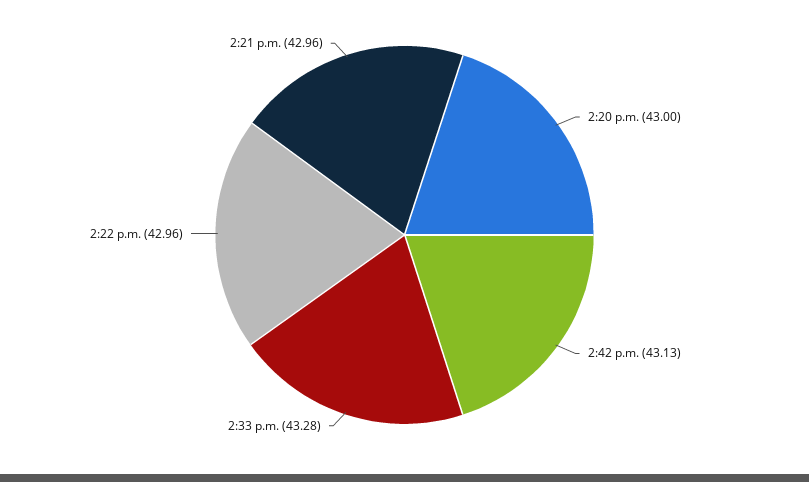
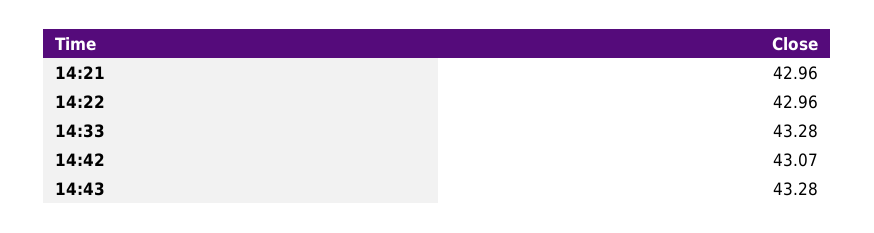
2:20 p.m.: 43 -> none
2:42 p.m.: 43.13 -> 43.07
14:43: none -> 43.28

